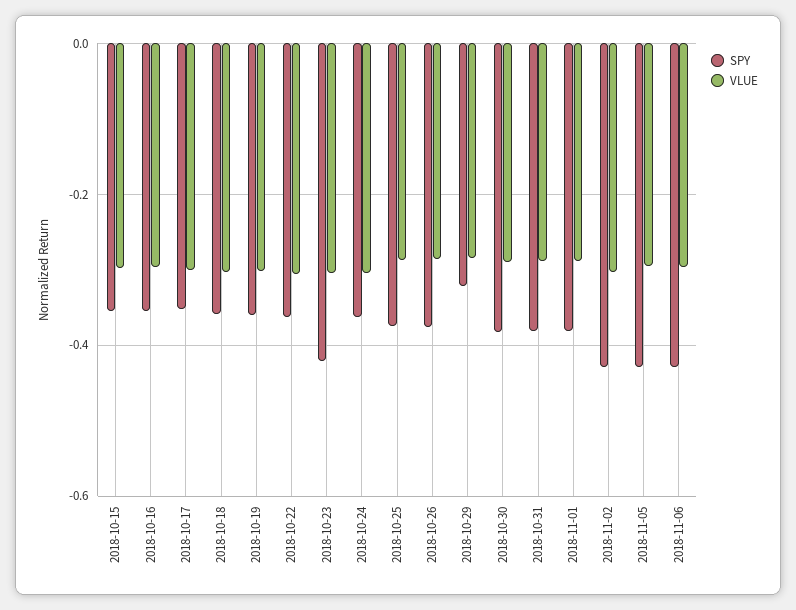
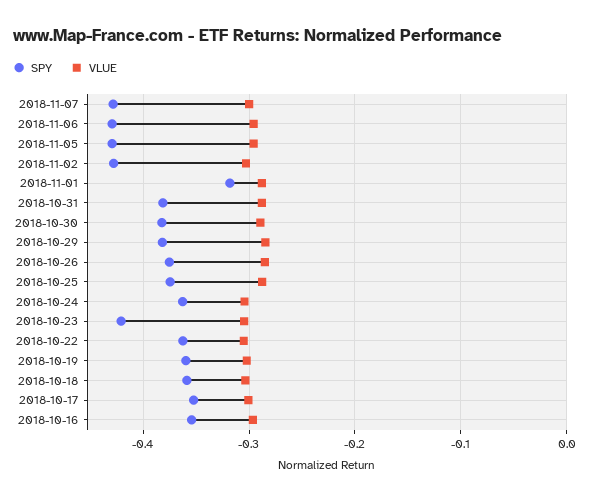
SPY, 2018-10-15: -0.36 -> none
VLUE, 2018-10-15: -0.3 -> none
SPY, 2018-10-29: -0.32 -> -0.38
SPY, 2018-11-01: -0.38 -> -0.32
SPY, 2018-11-07: none -> -0.43
VLUE, 2018-11-07: none -> -0.3

